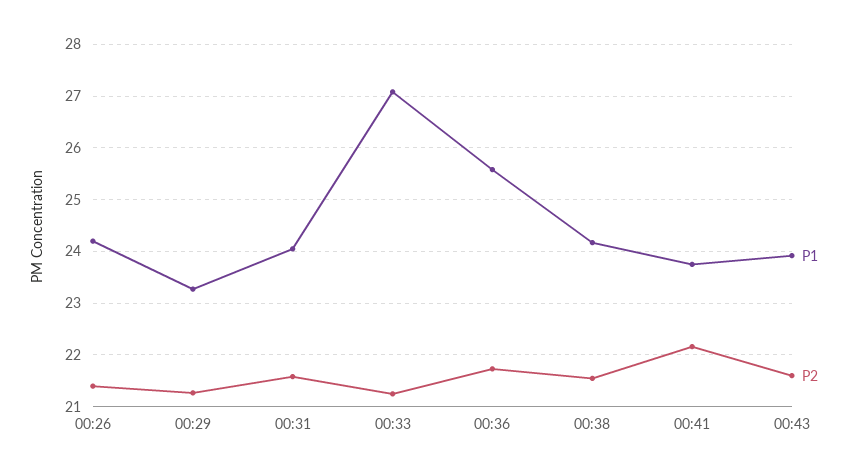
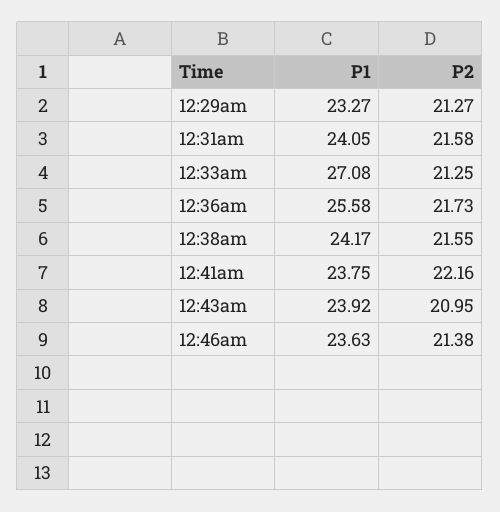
P1, 00:26: 24.2 -> none
P2, 00:26: 21.4 -> none
P2, 00:43: 21.6 -> 20.95
P1, 12:46am: none -> 23.63
P2, 12:46am: none -> 21.38

